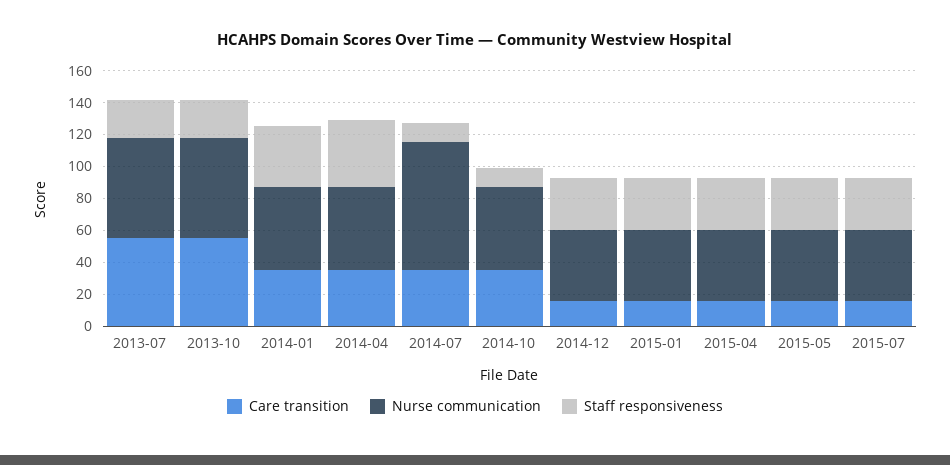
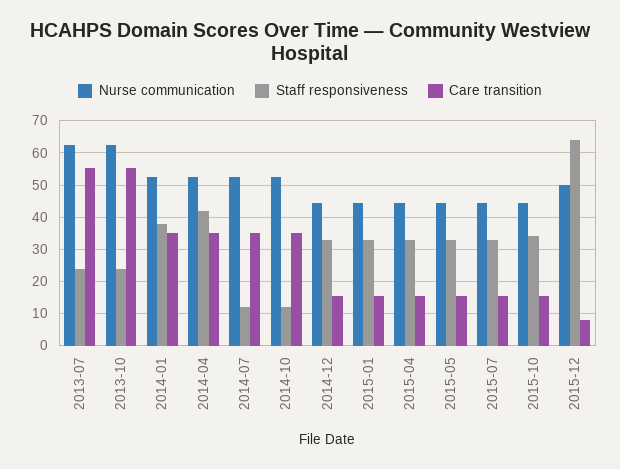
Nurse communication, 2014-07: 80 -> 52
Nurse communication, 2015-10: none -> 44
Staff responsiveness, 2015-10: none -> 34
Care transition, 2015-10: none -> 16
Nurse communication, 2015-12: none -> 50
Staff responsiveness, 2015-12: none -> 64
Care transition, 2015-12: none -> 8

